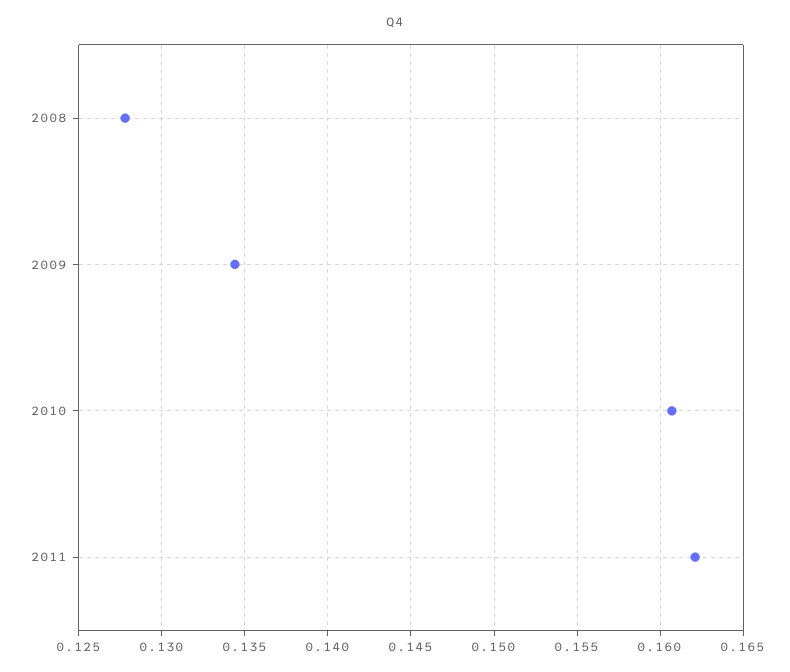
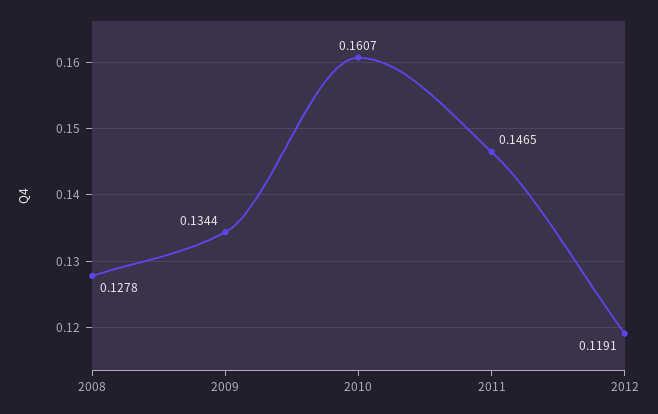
2011: 0.162 -> 0.1465
2012: none -> 0.1191

